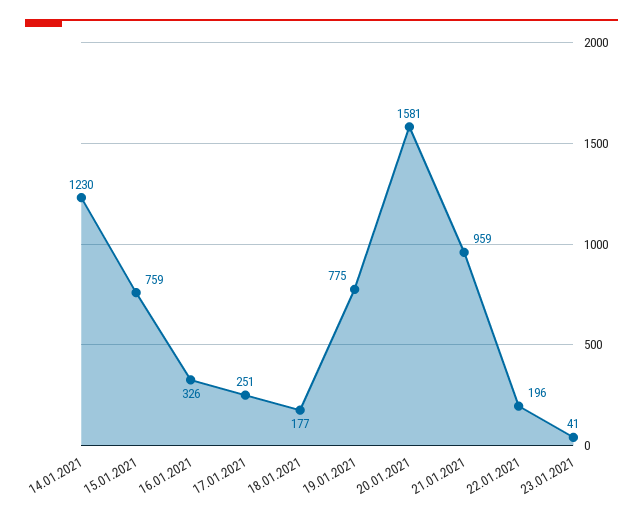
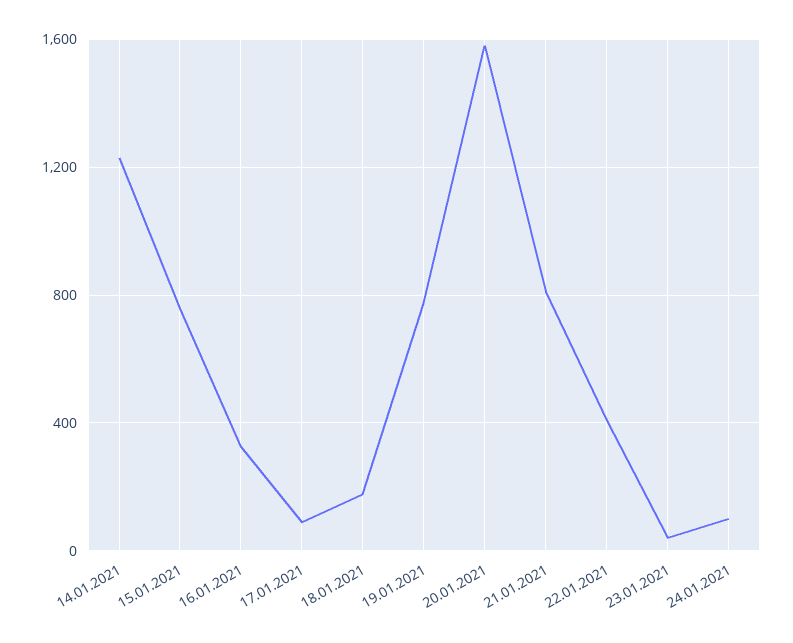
17.01.2021: 251 -> 100
21.01.2021: 959 -> 800
22.01.2021: 196 -> 400
24.01.2021: none -> 100

